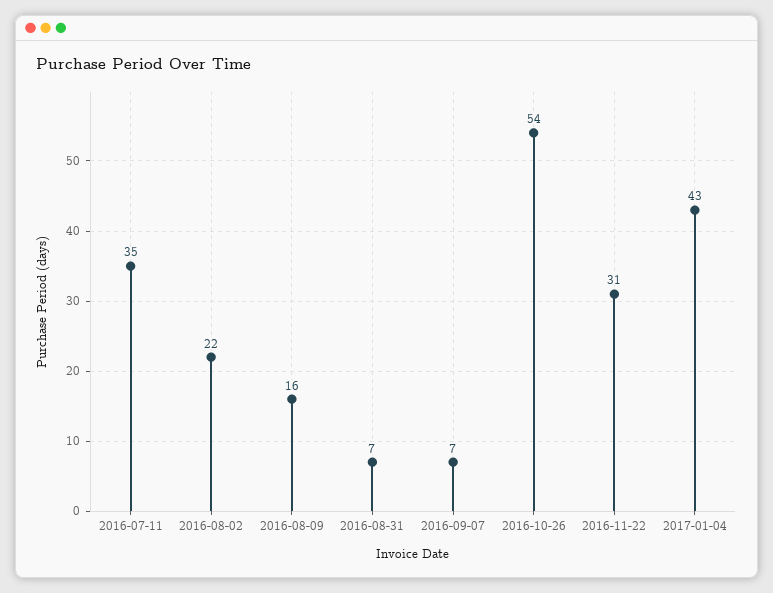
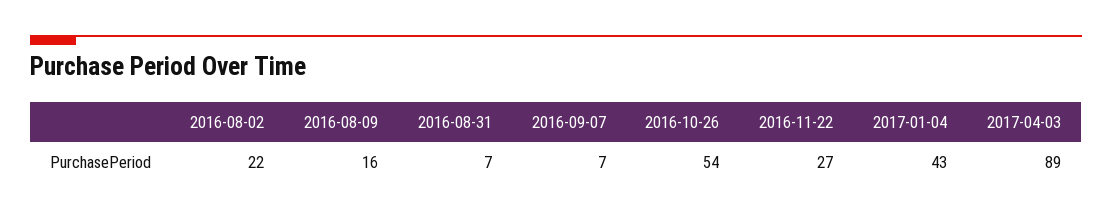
2016-07-11: 35 -> none
2016-11-22: 31 -> 27
2017-04-03: none -> 89

